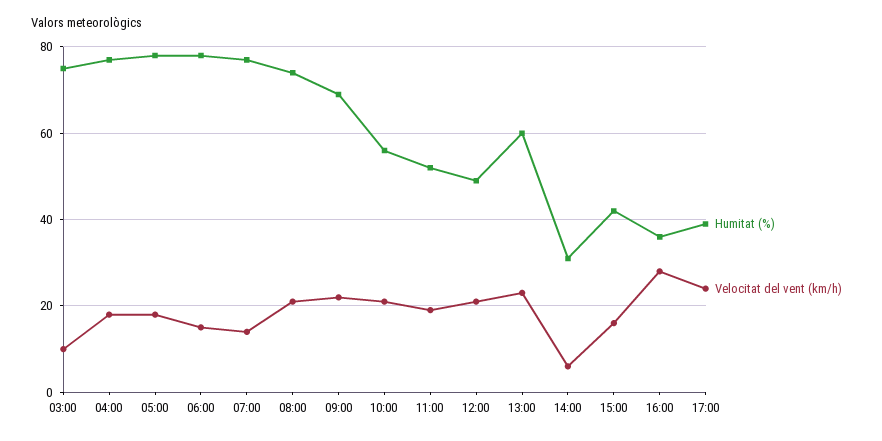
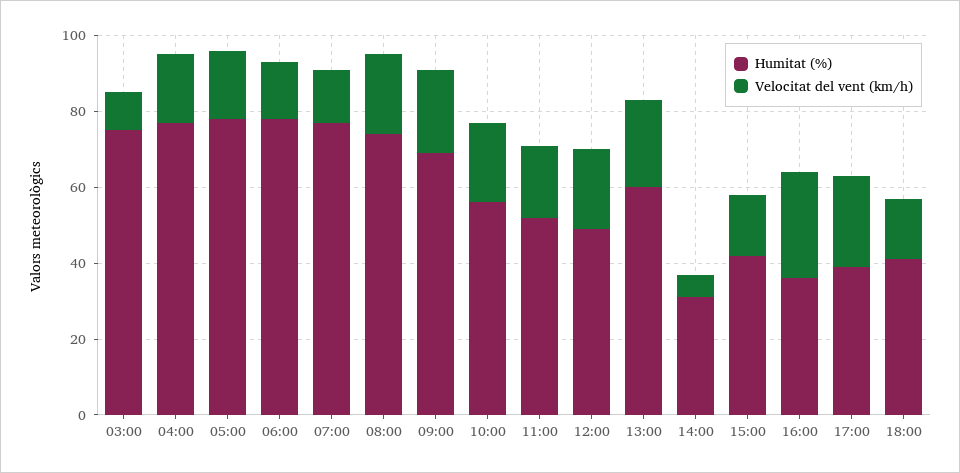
Humitat (%), 18:00: none -> 40
Velocitat del vent (km/h), 18:00: none -> 15

